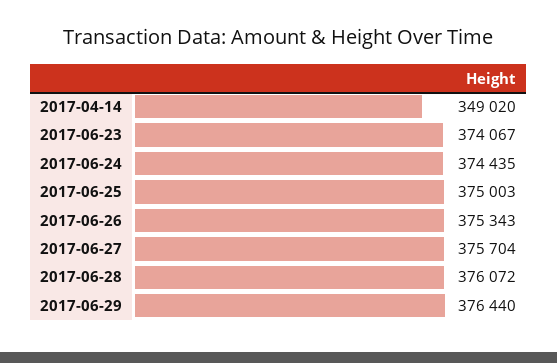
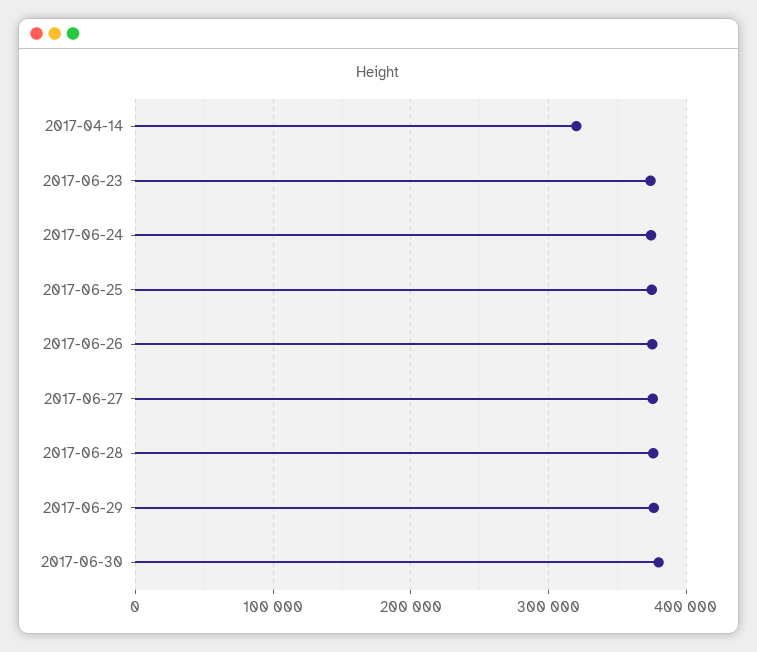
2017-04-14: 349020 -> 320000
2017-06-30: none -> 380000

